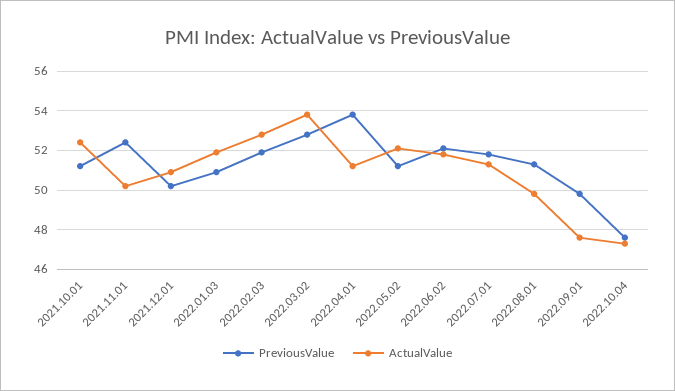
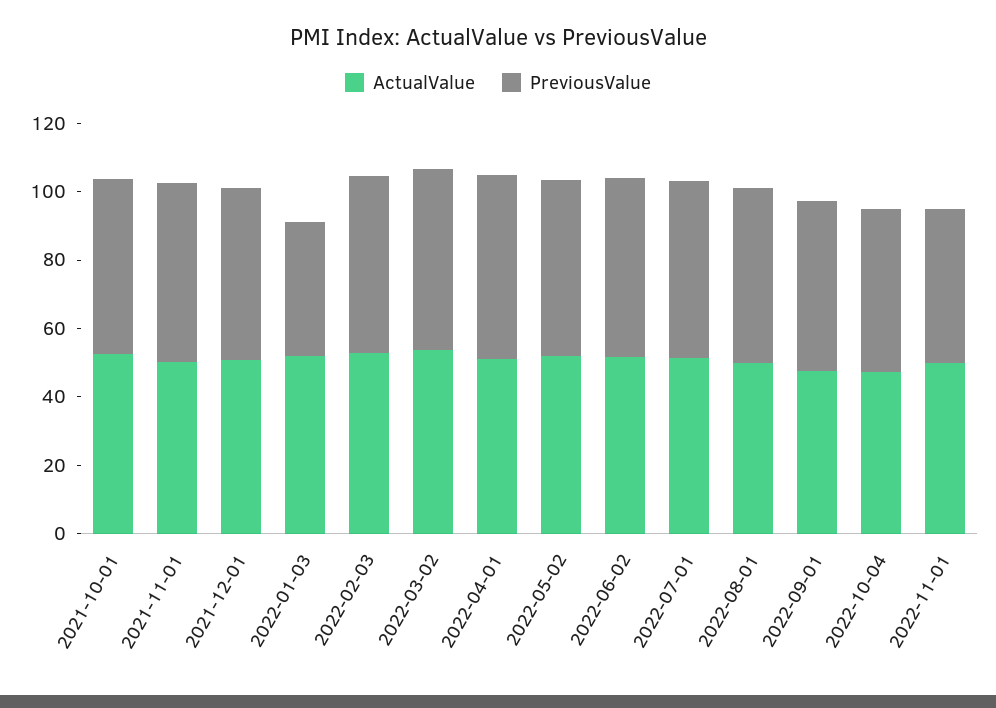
PreviousValue, 2022.01.03: 51 -> 40
ActualValue, 2022-11-01: none -> 50
PreviousValue, 2022-11-01: none -> 45

